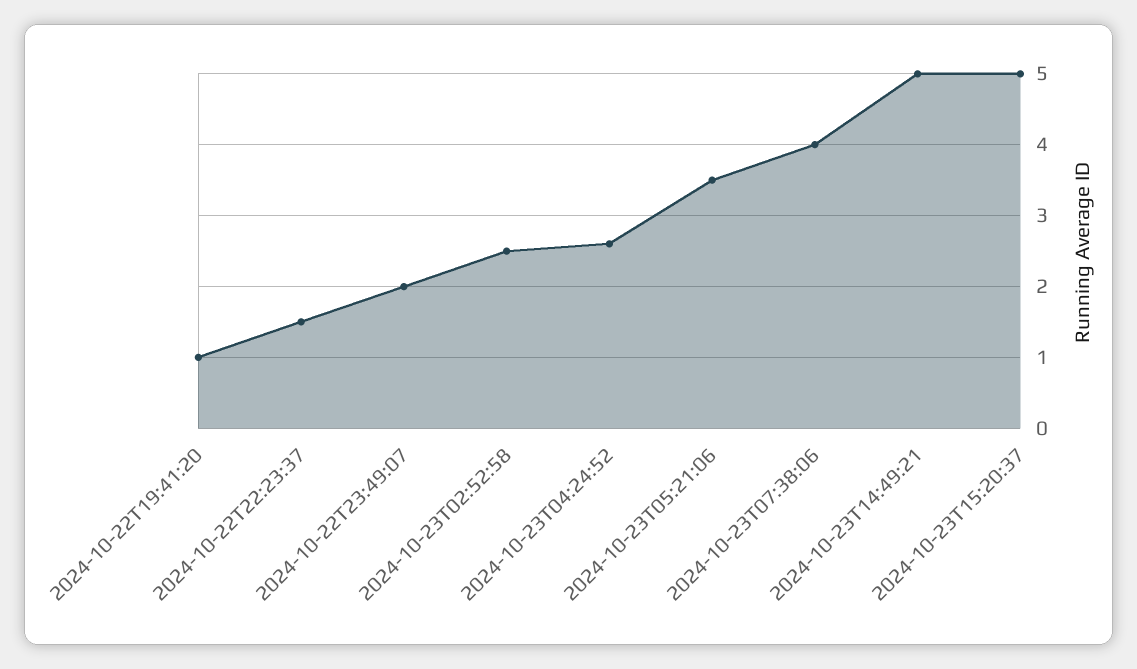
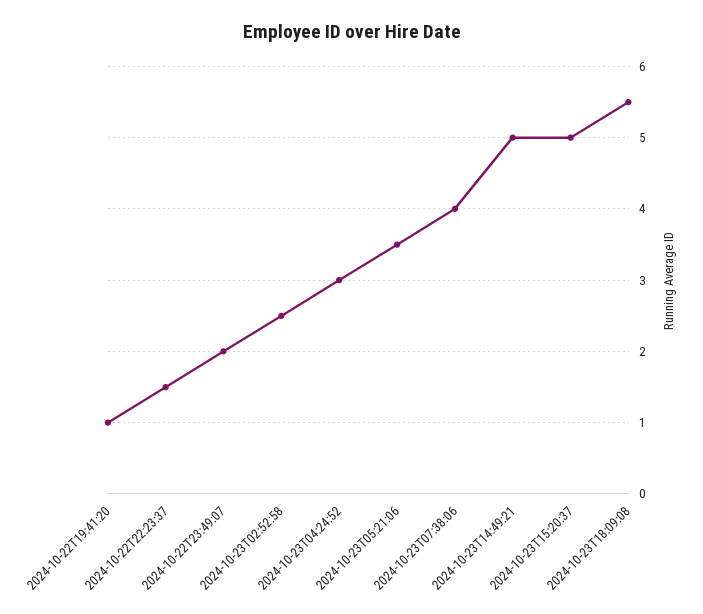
2024-10-23T04:24:52: 2.6 -> 3
2024-10-23T18:09:08: none -> 5.5

